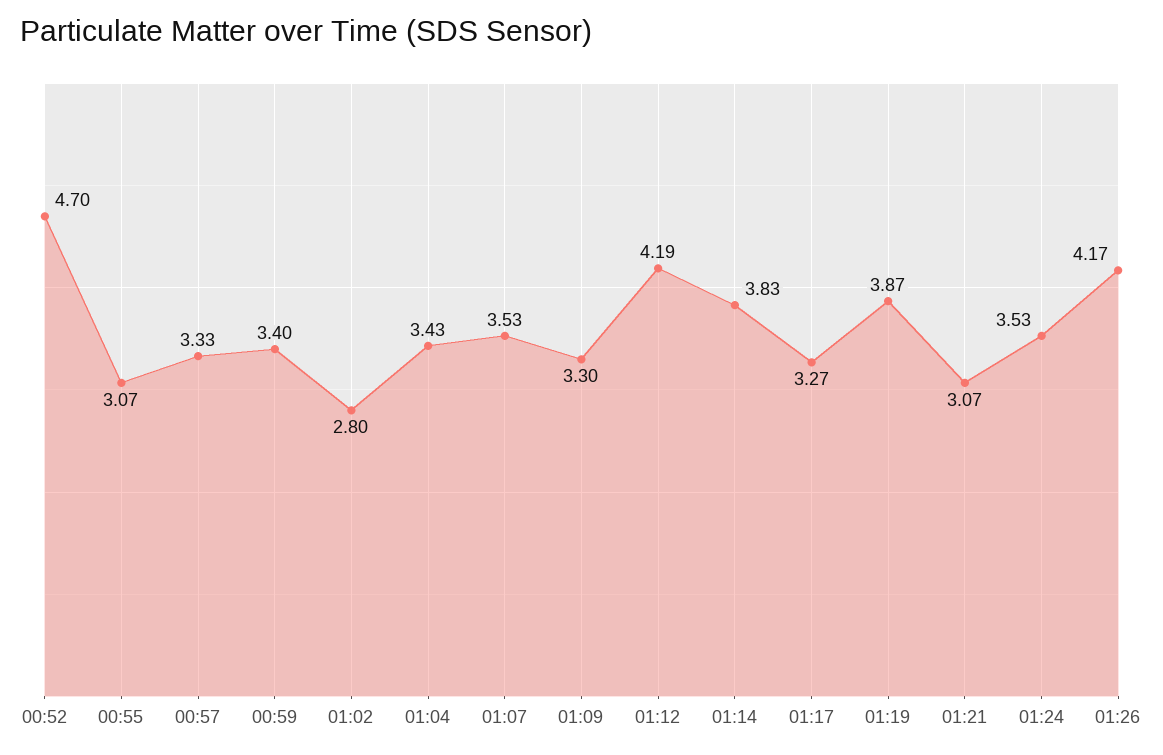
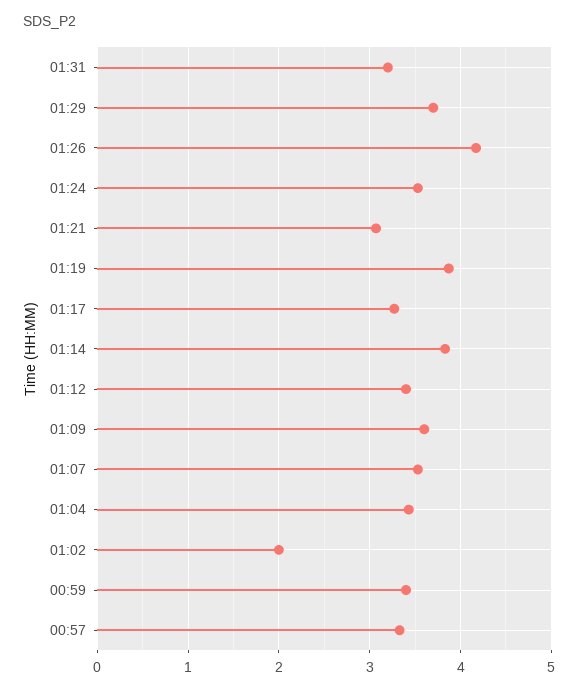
00:52: 4.7 -> none
00:55: 3.07 -> none
01:02: 2.8 -> 2
01:09: 3.3 -> 3.6
01:12: 4.19 -> 3.4
01:31: none -> 3.2
01:29: none -> 3.7

